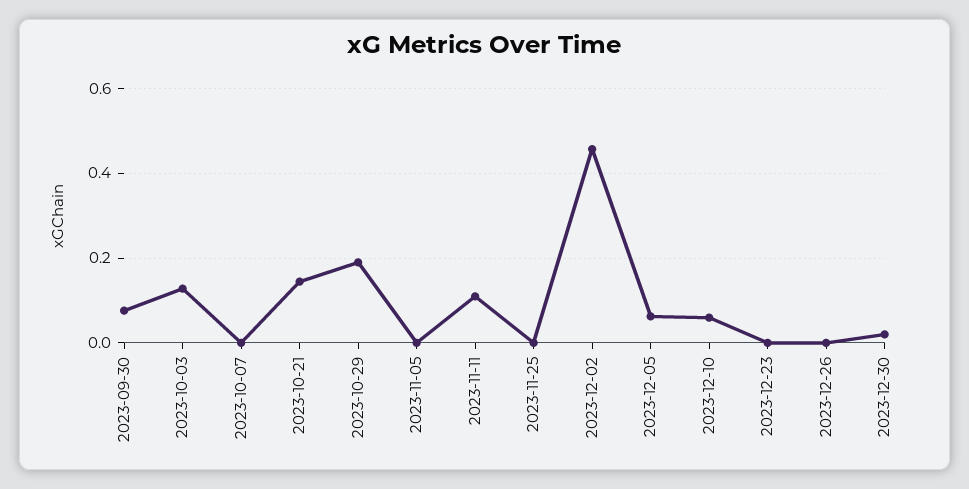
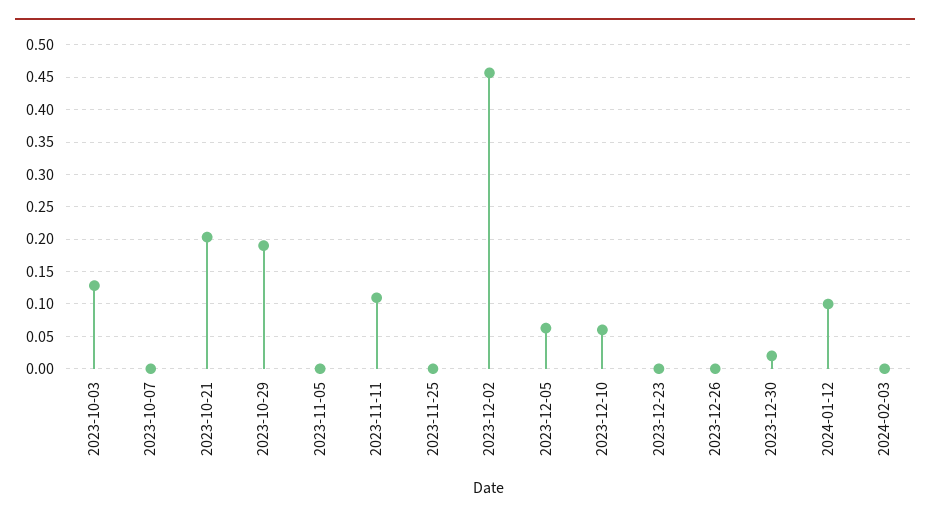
2023-09-30: 0.08 -> none
2023-10-21: 0.14 -> 0.2
2024-01-12: none -> 0.1
2024-02-03: none -> 0

